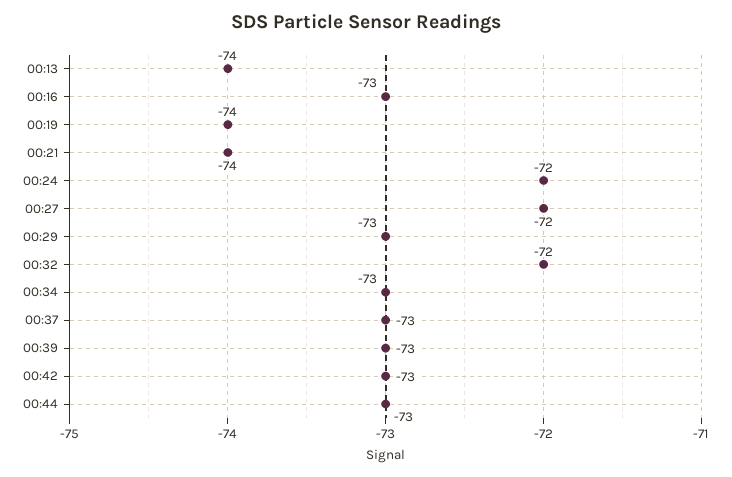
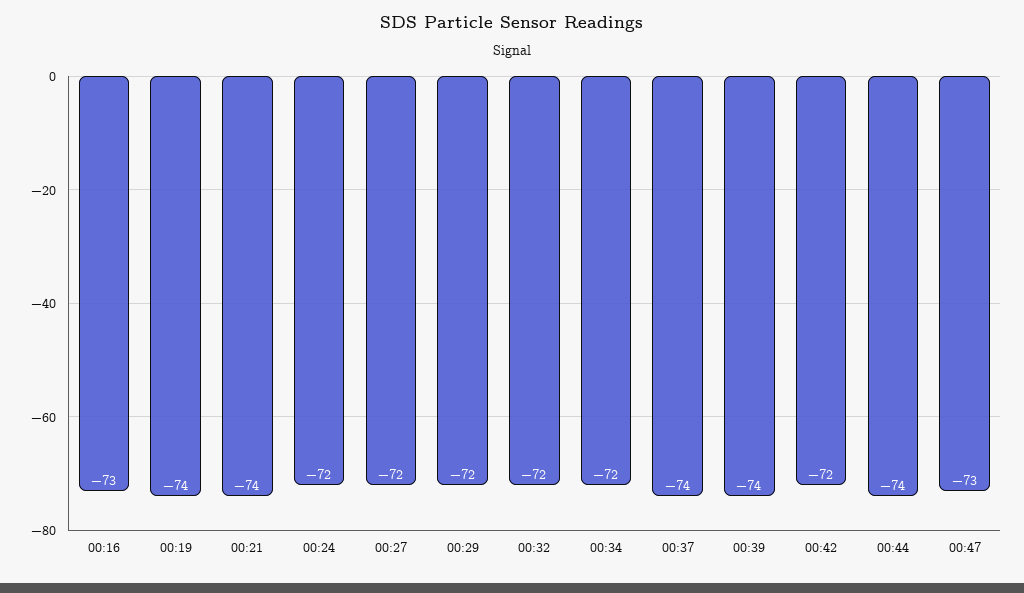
00:13: -74 -> none
00:29: -73 -> -72
00:34: -73 -> -72
00:37: -73 -> -74
00:39: -73 -> -74
00:42: -73 -> -72
00:44: -73 -> -74
00:47: none -> -73

